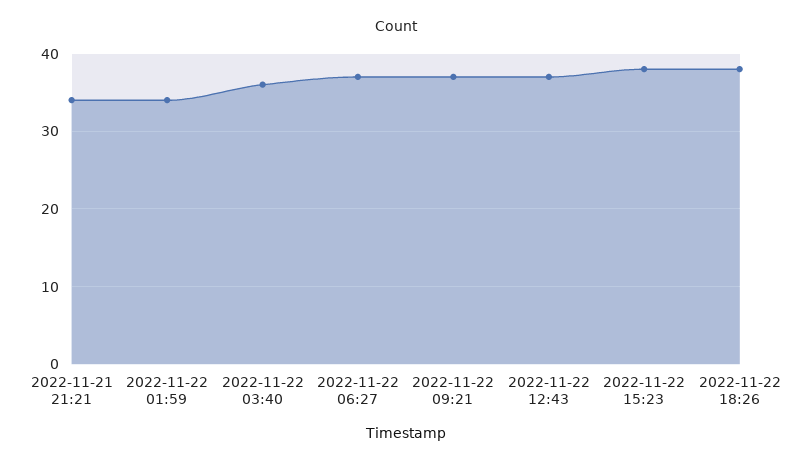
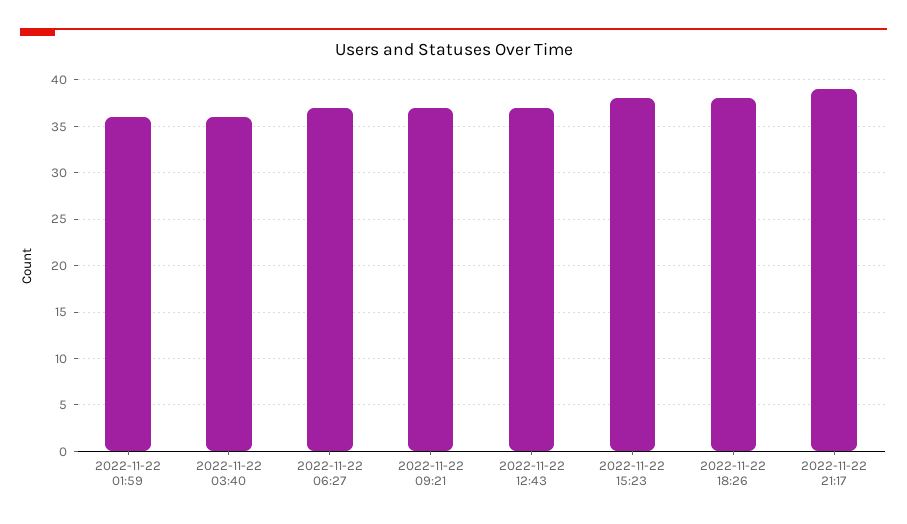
2022-11-21 21:21: 34 -> none
2022-11-22 01:59: 34 -> 36
2022-11-22 21:17: none -> 39

